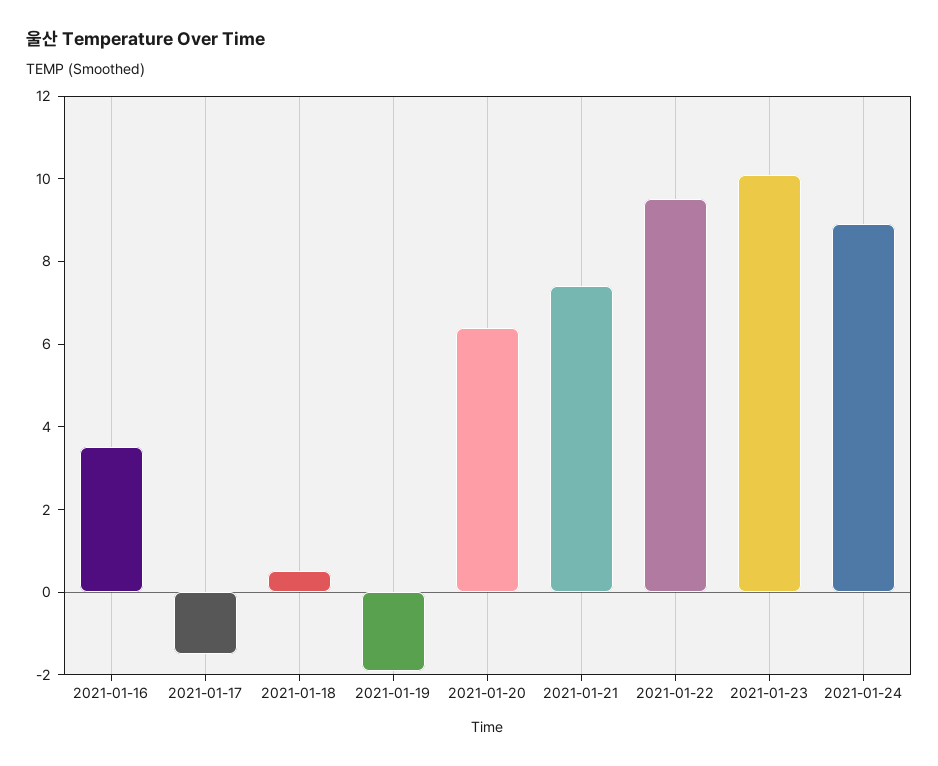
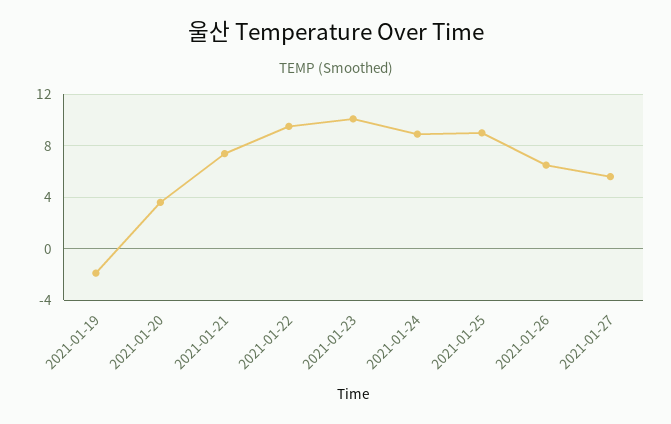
2021-01-16: 3.5 -> none
2021-01-17: -1.5 -> none
2021-01-18: 0.5 -> none
2021-01-20: 6.5 -> 3.5
2021-01-25: none -> 9
2021-01-26: none -> 6.5
2021-01-27: none -> 5.5

